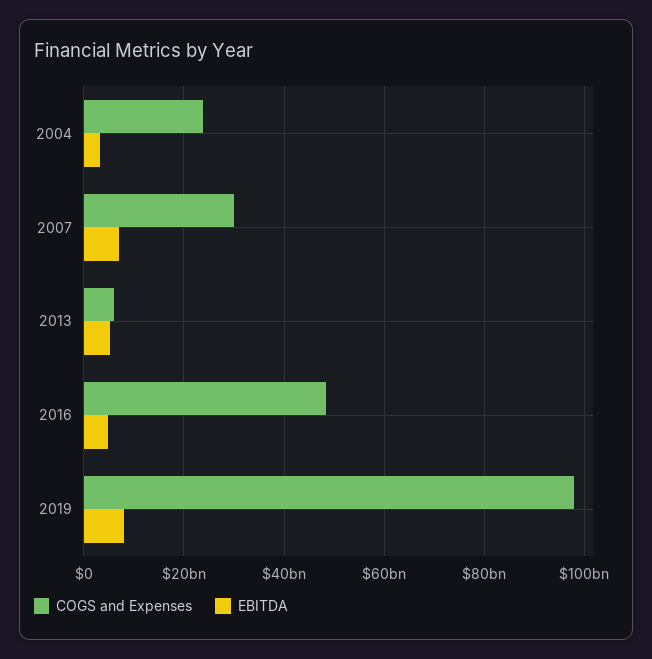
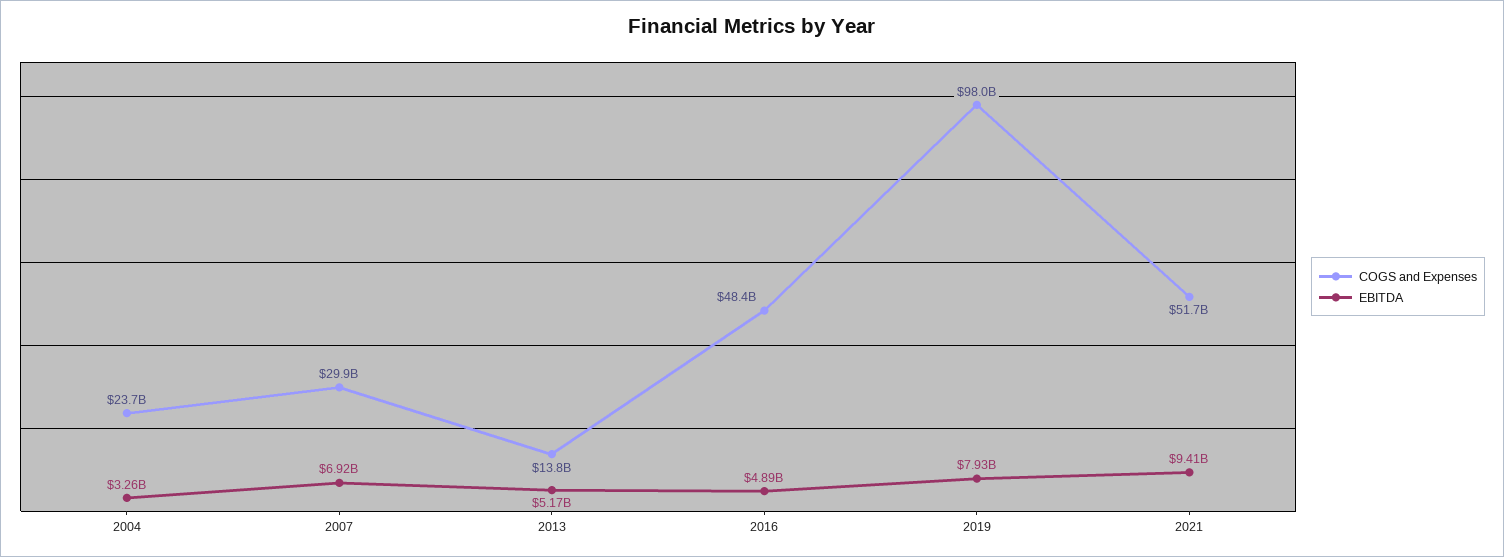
COGS and Expenses, 2013: 6000000000 -> 13800000000
COGS and Expenses, 2021: none -> 51700000000
EBITDA, 2021: none -> 9410000000

